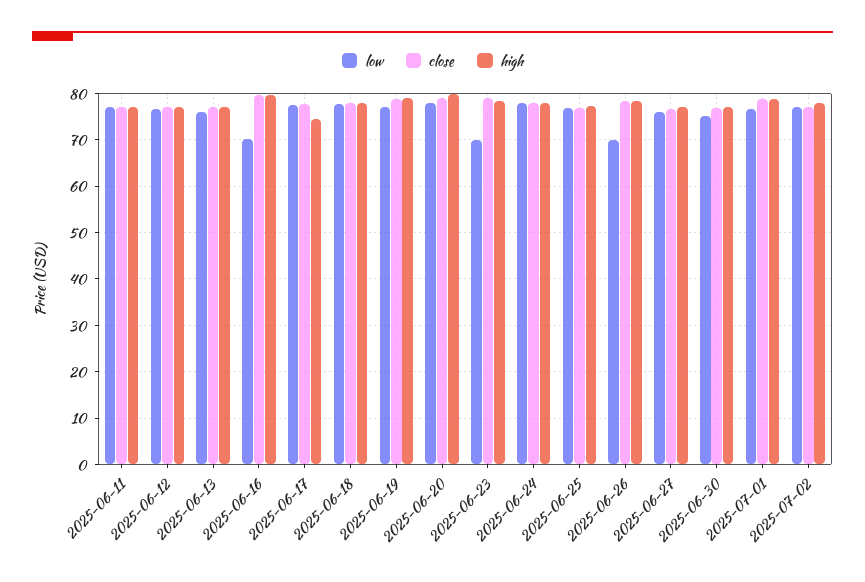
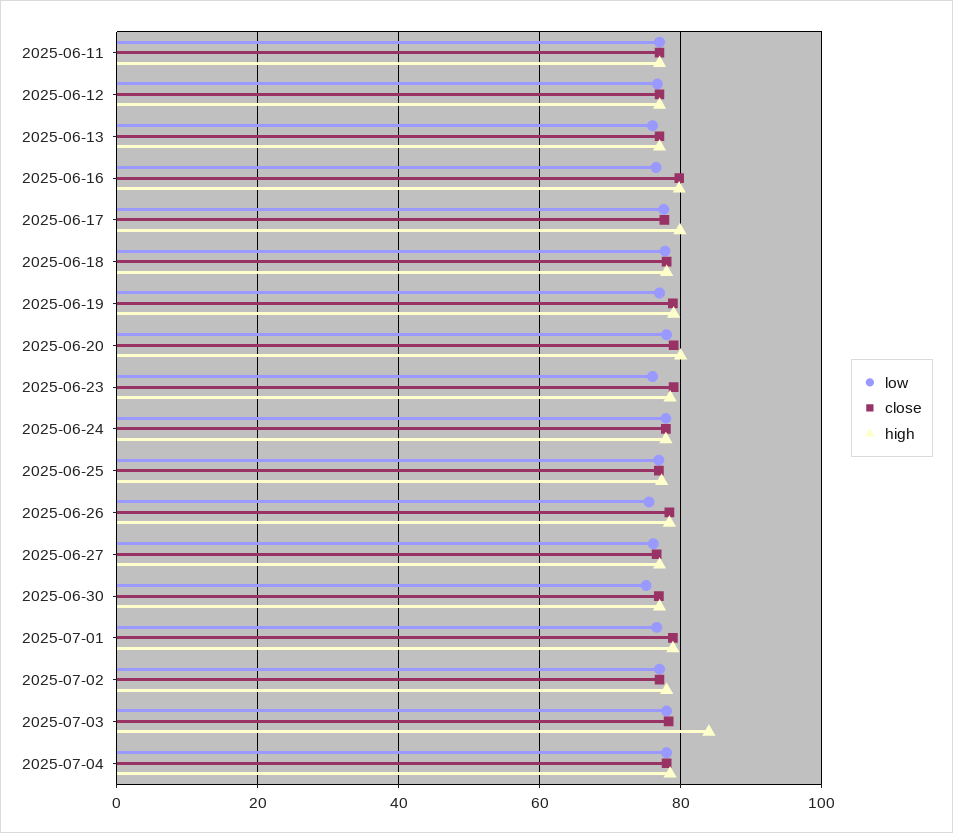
low, 2025-06-16: 70 -> 76
high, 2025-06-17: 74 -> 80
low, 2025-06-23: 70 -> 76
low, 2025-06-26: 70 -> 76
low, 2025-07-03: none -> 78
close, 2025-07-03: none -> 78
high, 2025-07-03: none -> 84
low, 2025-07-04: none -> 78
close, 2025-07-04: none -> 78
high, 2025-07-04: none -> 78

